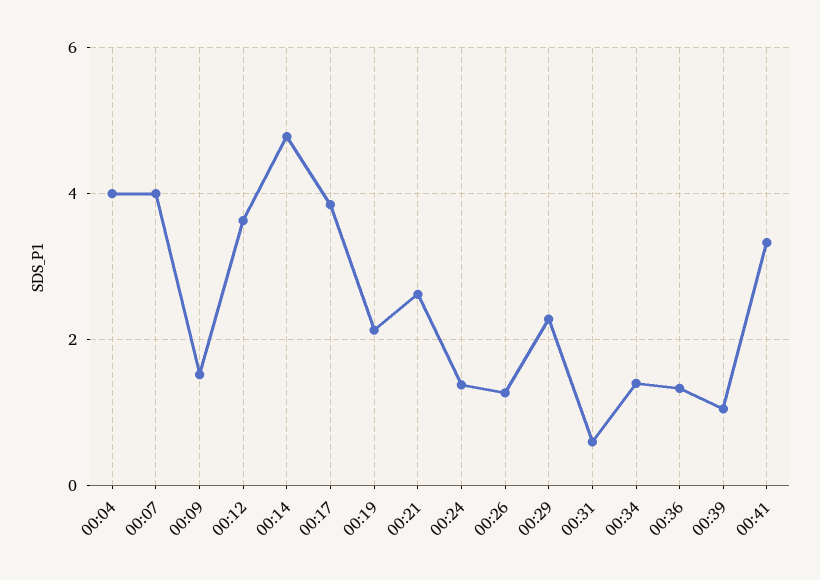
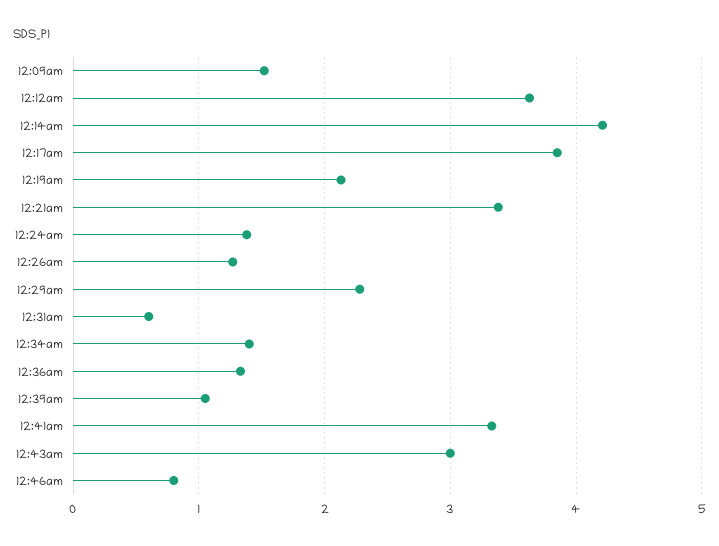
00:04: 4 -> none
00:07: 4 -> none
00:14: 4.8 -> 4.2
00:21: 2.6 -> 3.4
12:43am: none -> 3
12:46am: none -> 0.8

